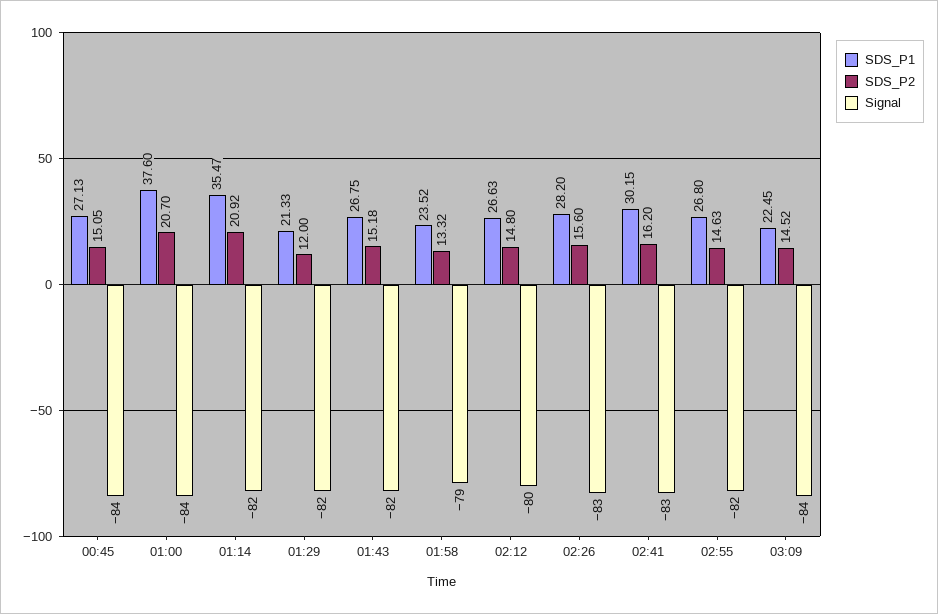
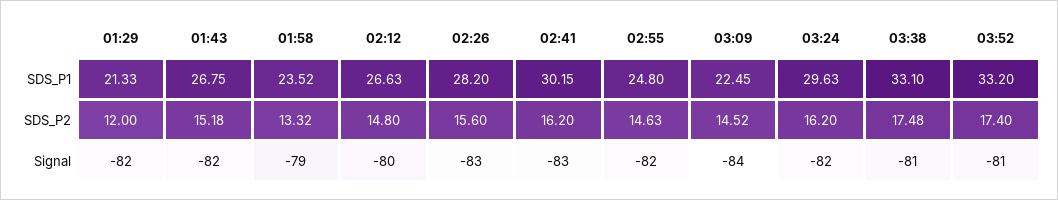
SDS_P1, 00:45: 27.13 -> none
SDS_P2, 00:45: 15.05 -> none
Signal, 00:45: -84 -> none
SDS_P1, 01:00: 37.6 -> none
SDS_P2, 01:00: 20.7 -> none
Signal, 01:00: -84 -> none
SDS_P1, 01:14: 35.47 -> none
SDS_P2, 01:14: 20.92 -> none
Signal, 01:14: -82 -> none
SDS_P1, 02:55: 26.8 -> 24.8
SDS_P1, 03:24: none -> 29.63
SDS_P1, 03:38: none -> 33.1
SDS_P1, 03:52: none -> 33.2
SDS_P2, 03:24: none -> 16.2
SDS_P2, 03:38: none -> 17.48
SDS_P2, 03:52: none -> 17.4
Signal, 03:24: none -> -82
Signal, 03:38: none -> -81
Signal, 03:52: none -> -81

